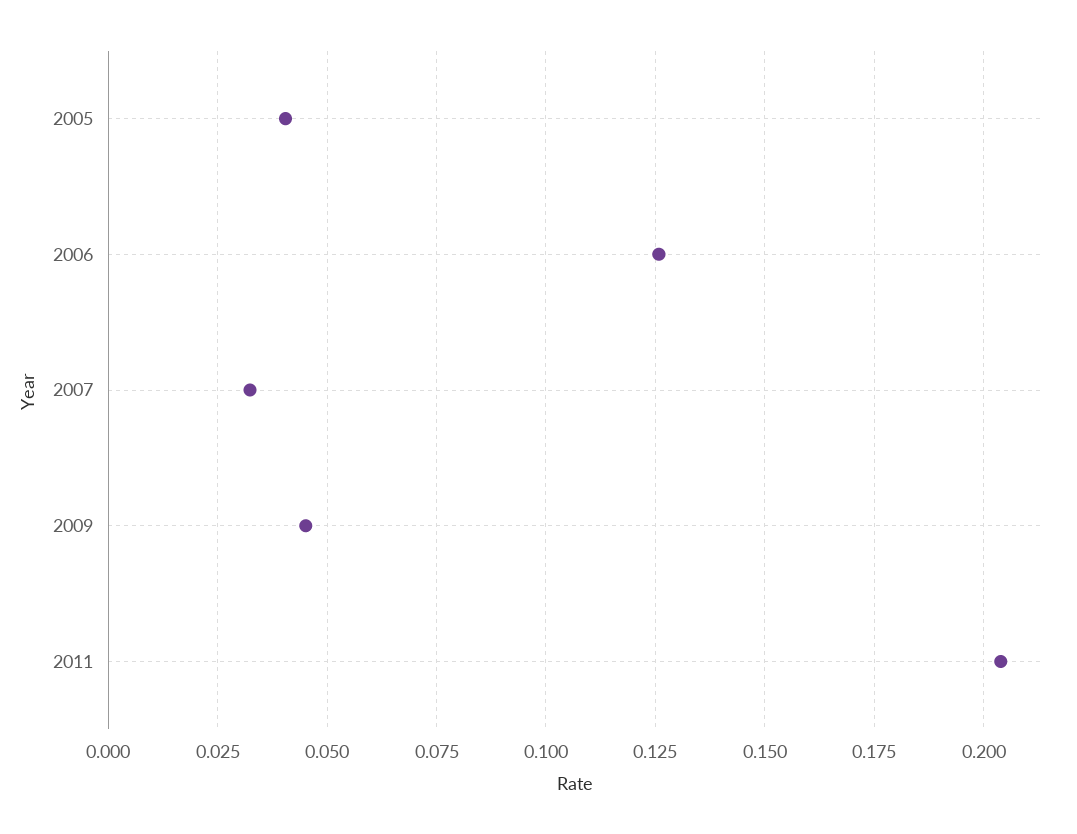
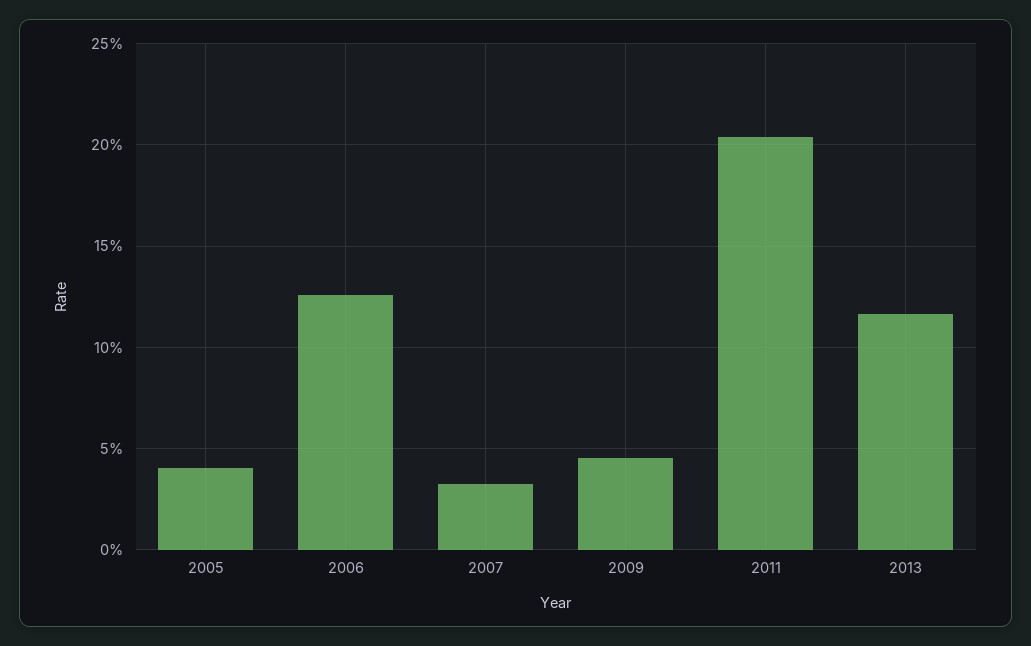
2013: none -> 0.115

